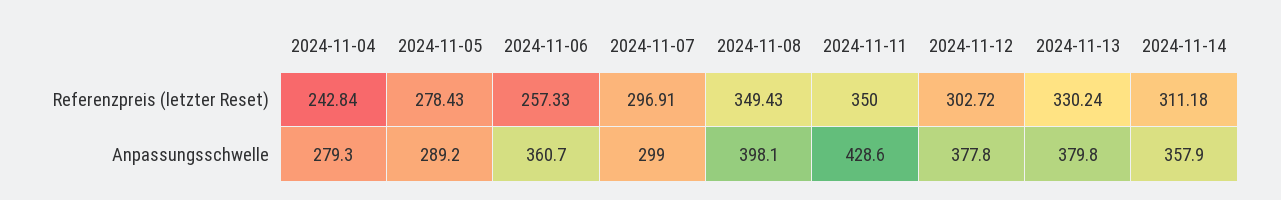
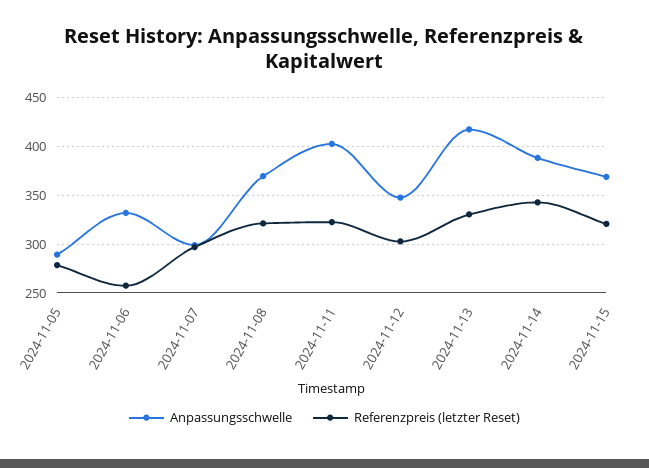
Referenzpreis (letzter Reset), 2024-11-04: 242.84 -> none
Referenzpreis (letzter Reset), 2024-11-08: 349.43 -> 320
Referenzpreis (letzter Reset), 2024-11-11: 350 -> 320
Referenzpreis (letzter Reset), 2024-11-14: 311.18 -> 340
Anpassungsschwelle, 2024-11-04: 279.3 -> none
Anpassungsschwelle, 2024-11-06: 360.7 -> 330
Anpassungsschwelle, 2024-11-08: 398.1 -> 370
Anpassungsschwelle, 2024-11-11: 428.6 -> 400
Anpassungsschwelle, 2024-11-12: 377.8 -> 350
Anpassungsschwelle, 2024-11-13: 379.8 -> 420
Anpassungsschwelle, 2024-11-14: 357.9 -> 390
Anpassungsschwelle, 2024-11-15: none -> 370
Referenzpreis (letzter Reset), 2024-11-15: none -> 320

